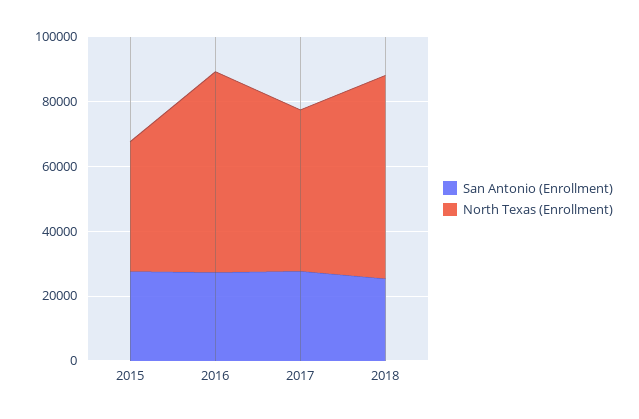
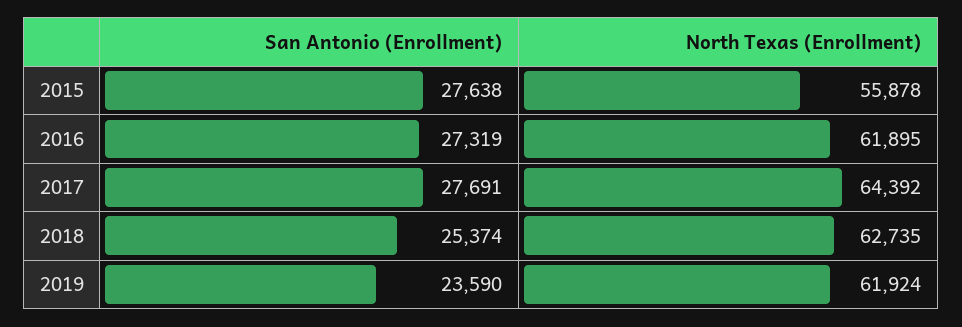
North Texas (Enrollment), 2015: 40000 -> 55878
North Texas (Enrollment), 2017: 50000 -> 64392
San Antonio (Enrollment), 2019: none -> 23590
North Texas (Enrollment), 2019: none -> 61924

